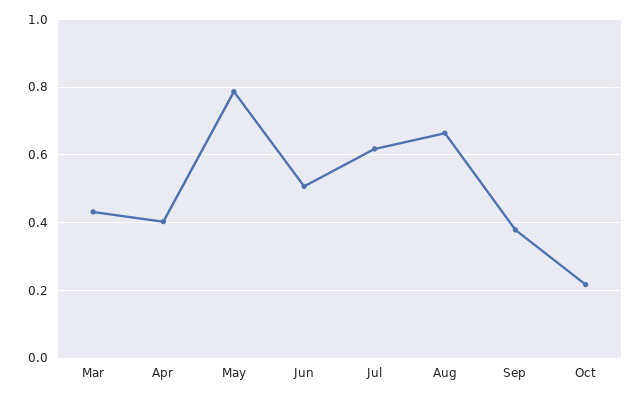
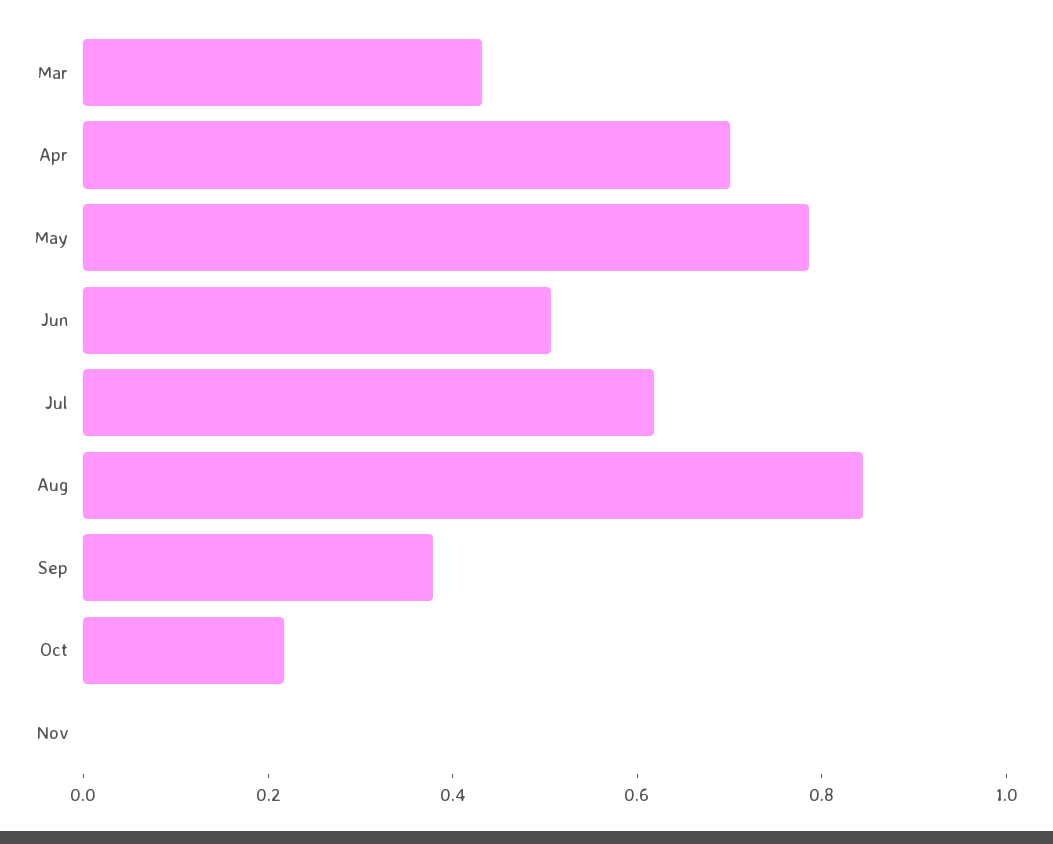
Apr: 0.4 -> 0.7
Aug: 0.66 -> 0.85
Nov: none -> 0

